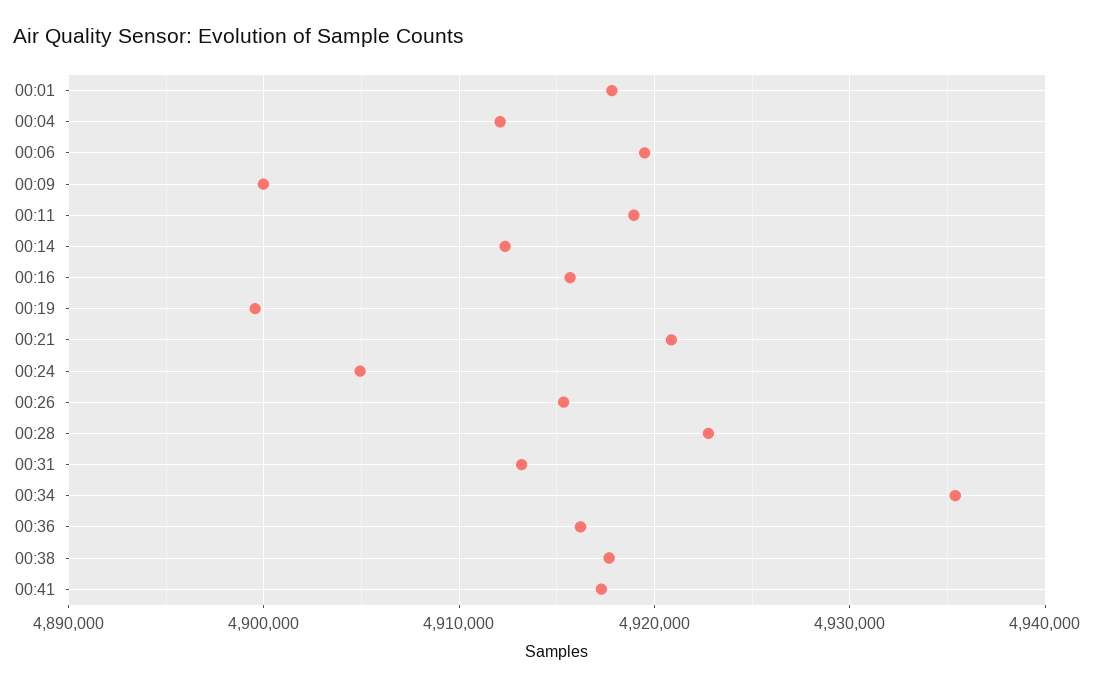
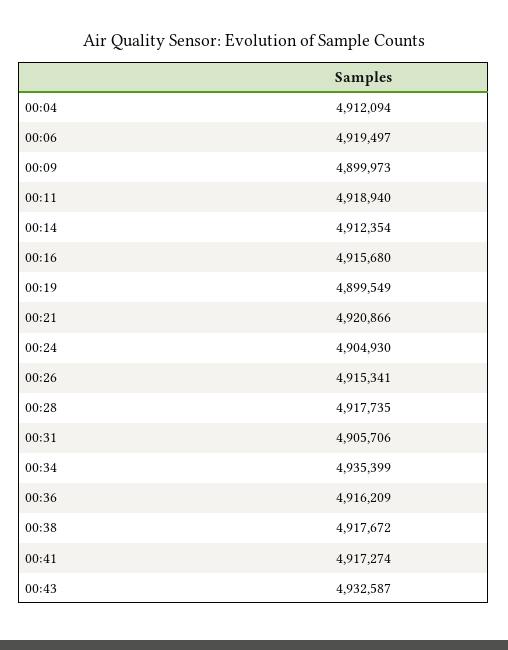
00:01: 4918000 -> none
00:28: 4923000 -> 4917735
00:31: 4913000 -> 4905706
00:43: none -> 4932587

